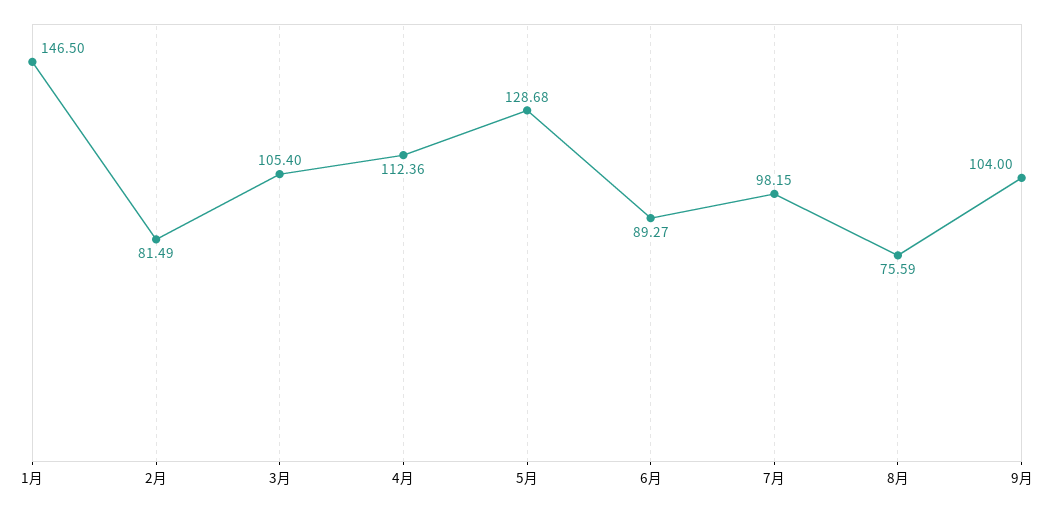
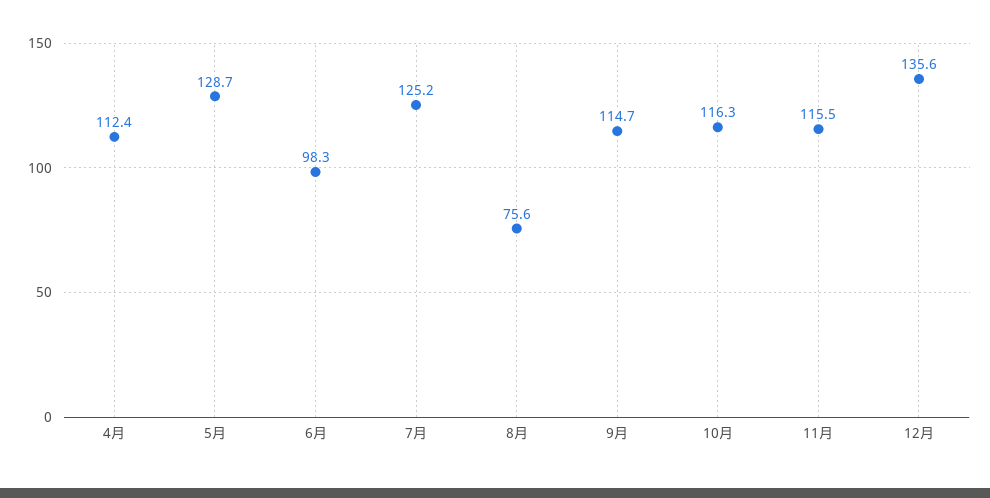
1月: 146.5 -> none
2月: 81.49 -> none
3月: 105.4 -> none
6月: 89.27 -> 98.3
7月: 98.15 -> 125.2
9月: 104 -> 114.7
10月: none -> 116.3
11月: none -> 115.5
12月: none -> 135.6

